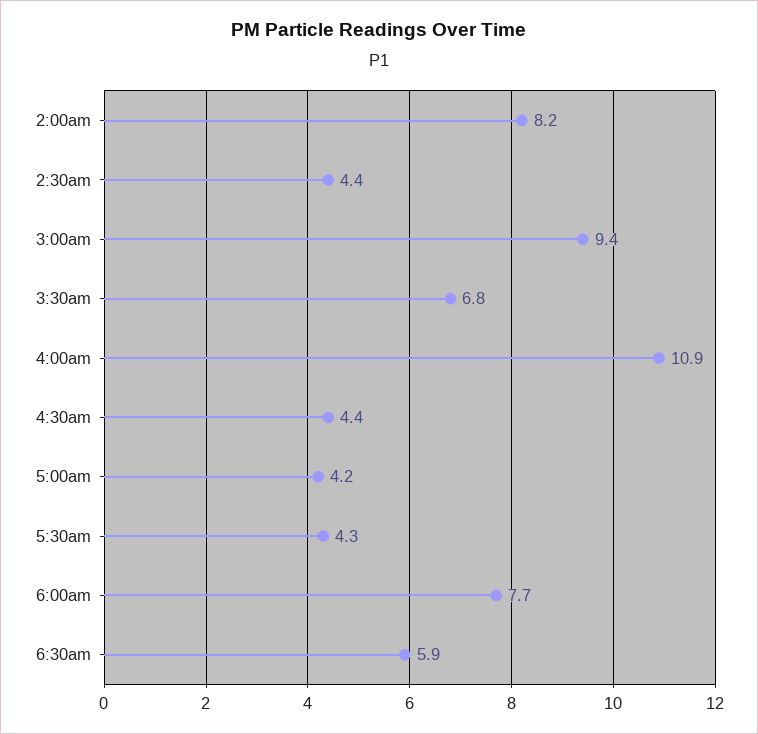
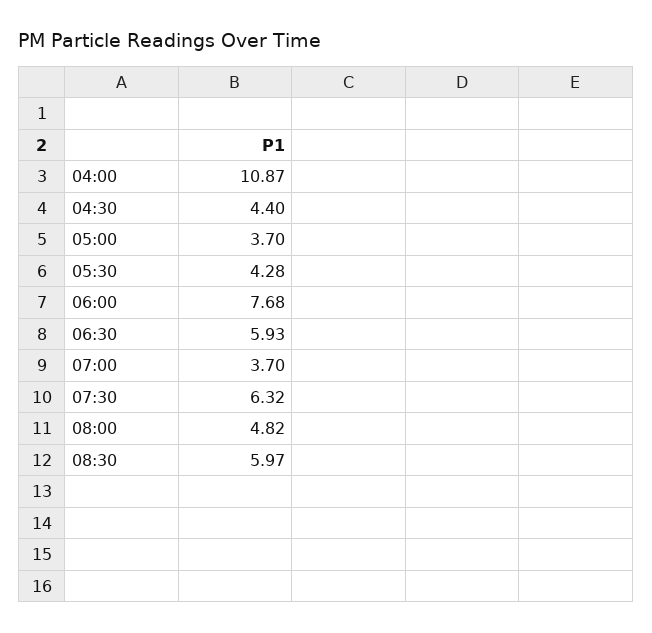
2:00am: 8.2 -> none
2:30am: 4.4 -> none
3:00am: 9.4 -> none
3:30am: 6.8 -> none
5:00am: 4.2 -> 3.7
07:00: none -> 3.7
07:30: none -> 6.32
08:00: none -> 4.82
08:30: none -> 5.97

